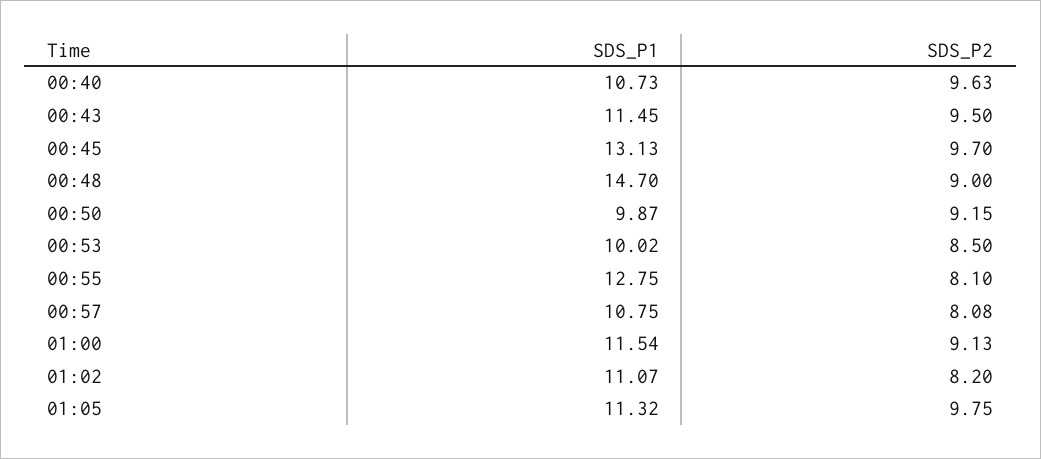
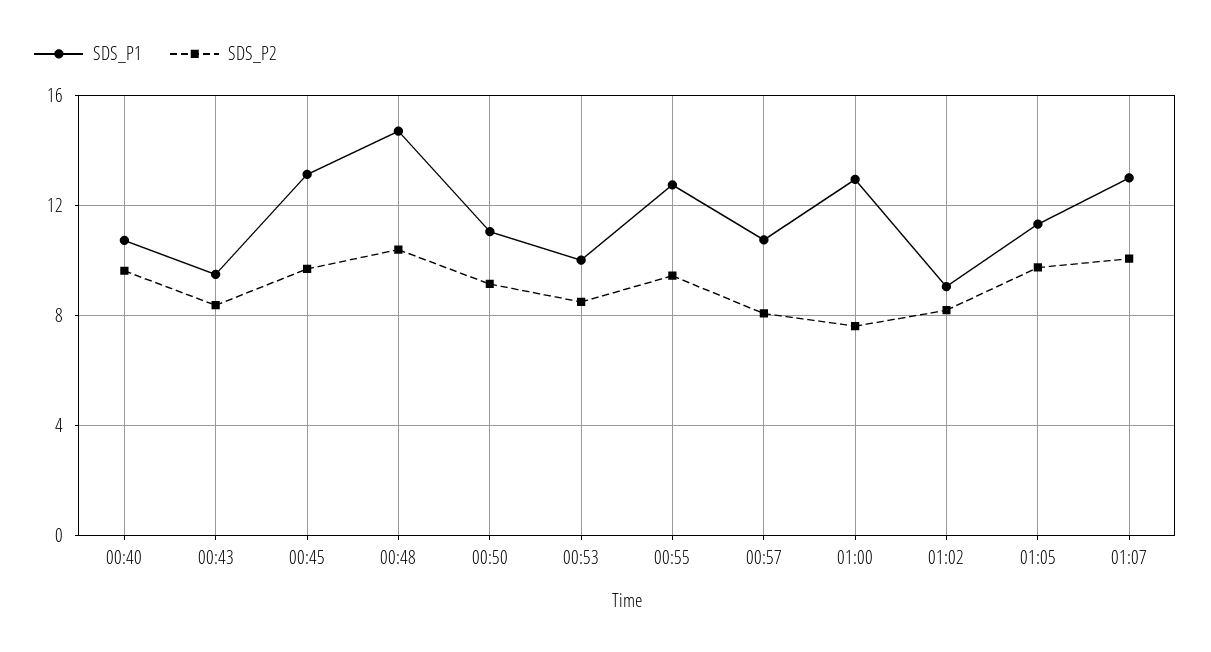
SDS_P1, 00:43: 11.45 -> 9.5
SDS_P2, 00:43: 9.5 -> 8.5
SDS_P2, 00:48: 9 -> 10.5
SDS_P1, 00:50: 9.87 -> 11
SDS_P2, 00:55: 8.1 -> 9.5
SDS_P1, 01:00: 11.54 -> 13
SDS_P2, 01:00: 9.13 -> 7.5
SDS_P1, 01:02: 11.07 -> 9
SDS_P1, 01:07: none -> 13
SDS_P2, 01:07: none -> 10

